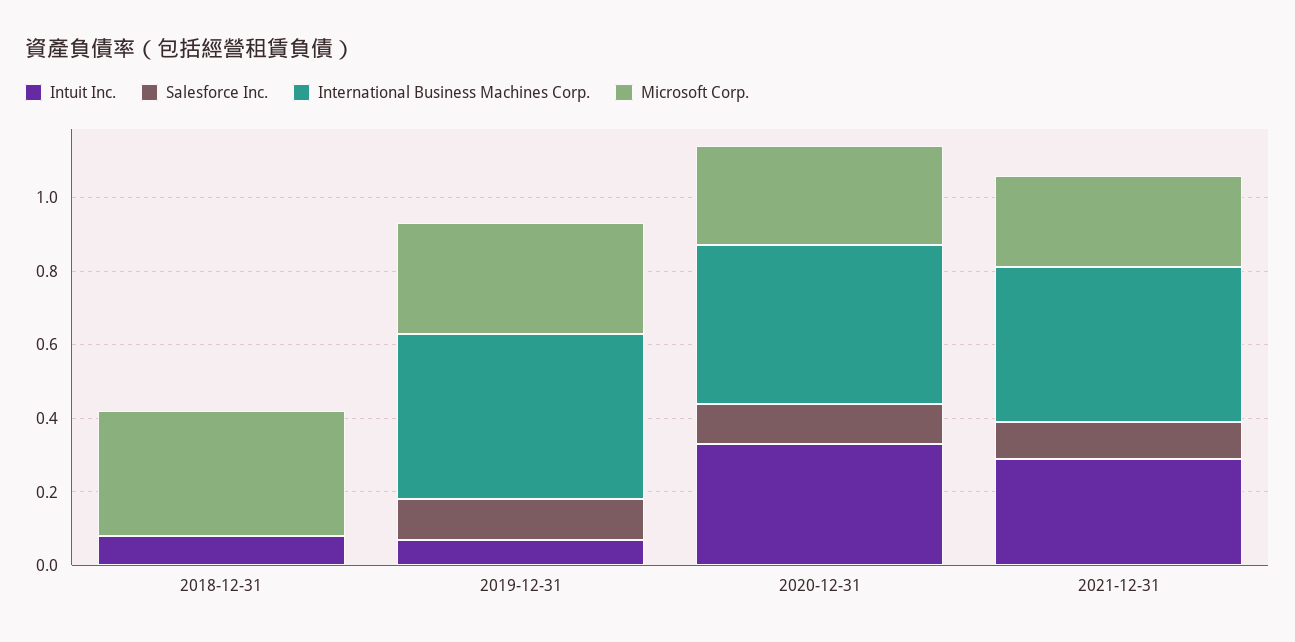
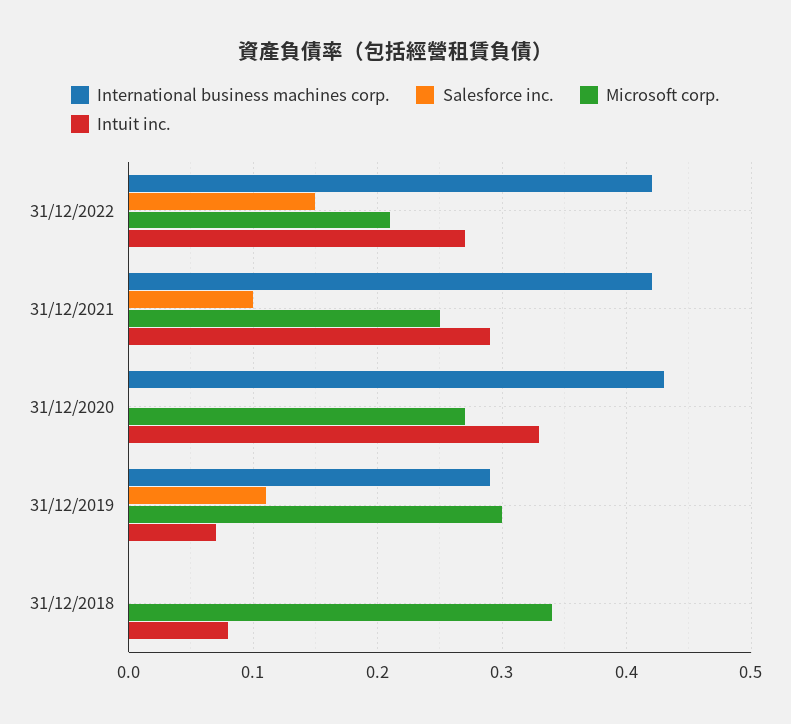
International Business Machines Corp., 2019-12-31: 0.45 -> 0.29
Salesforce Inc., 2020-12-31: 0.1 -> 0
International Business Machines Corp., 31/12/2022: none -> 0.42
Salesforce Inc., 31/12/2022: none -> 0.15
Microsoft Corp., 31/12/2022: none -> 0.21
Intuit Inc., 31/12/2022: none -> 0.27

